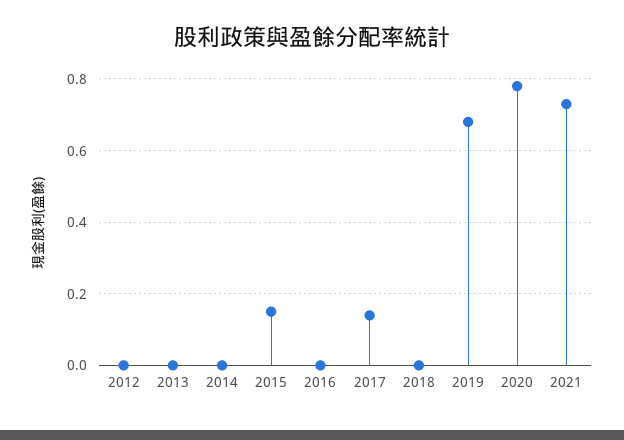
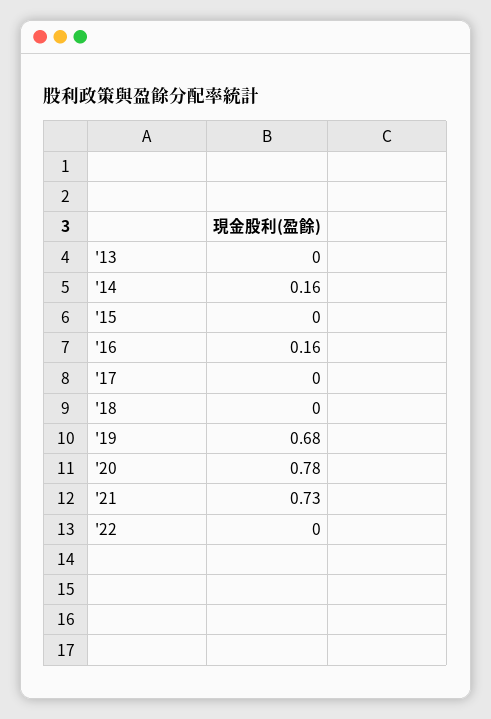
2012: 0 -> none
2014: 0 -> 0.16
2015: 0.15 -> 0
2016: 0 -> 0.16
2017: 0.15 -> 0
'22: none -> 0

